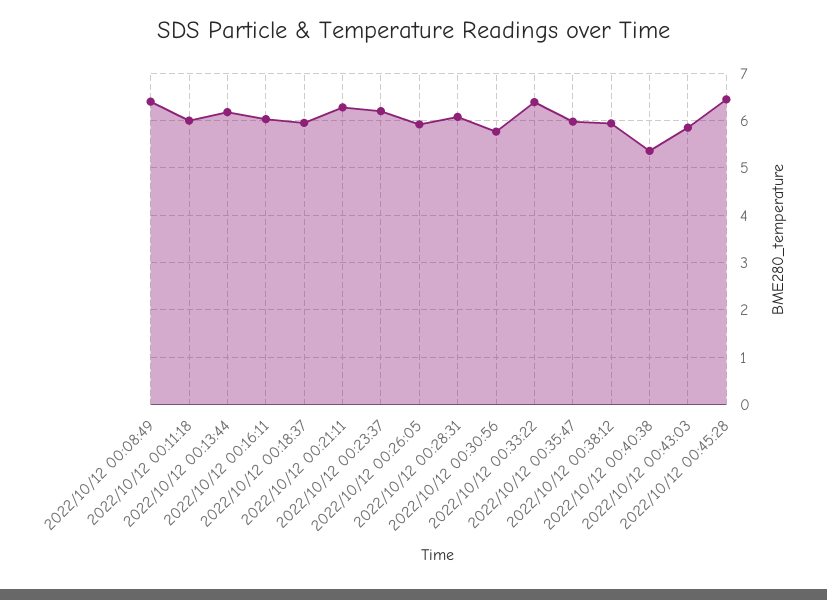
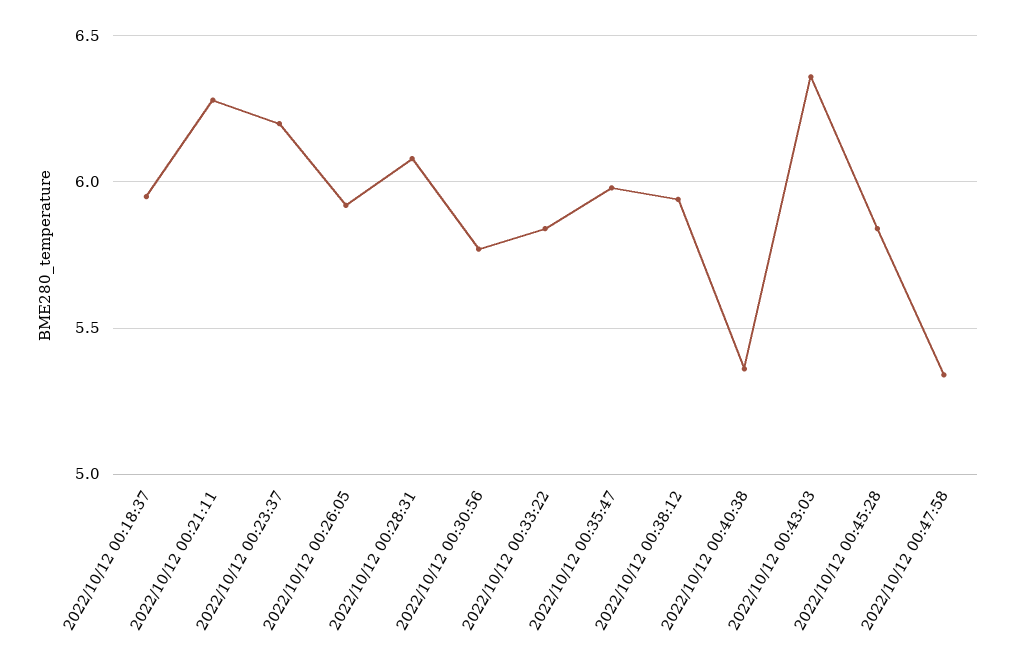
2022/10/12 00:08:49: 6.4 -> none
2022/10/12 00:11:18: 6 -> none
2022/10/12 00:13:44: 6.2 -> none
2022/10/12 00:16:11: 6 -> none
2022/10/12 00:33:22: 6.4 -> 5.85
2022/10/12 00:43:03: 5.8 -> 6.35
2022/10/12 00:45:28: 6.4 -> 5.85
2022/10/12 00:47:58: none -> 5.35

